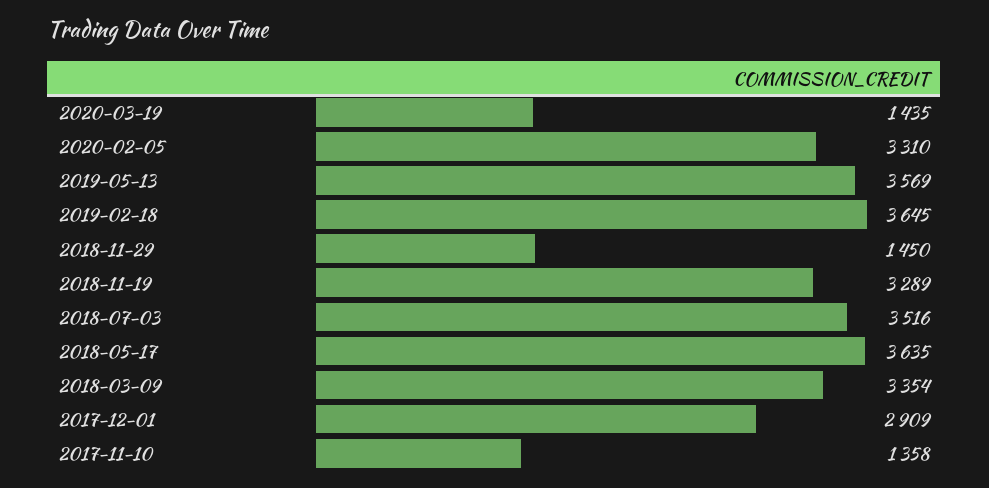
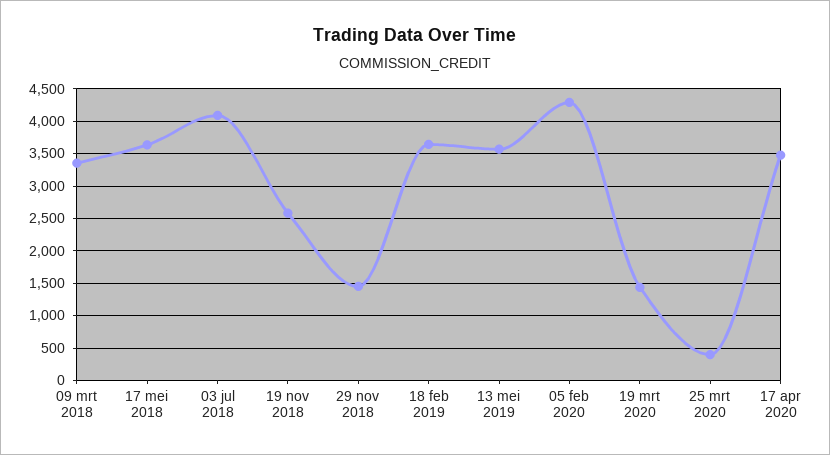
2020-02-05: 3310 -> 4300
2018-11-19: 3289 -> 2600
2018-07-03: 3516 -> 4100
2017-12-01: 2909 -> none
2017-11-10: 1358 -> none
25 mrt 2020: none -> 400
17 apr 2020: none -> 3500

